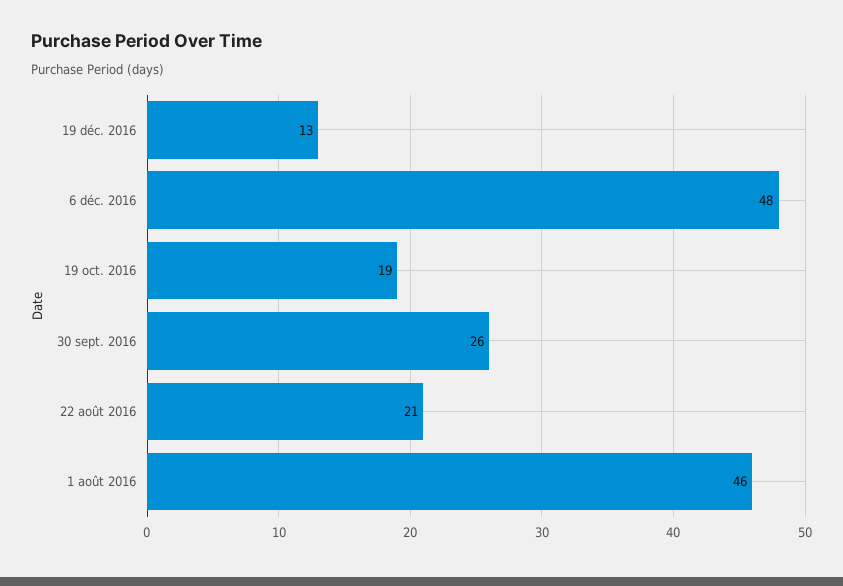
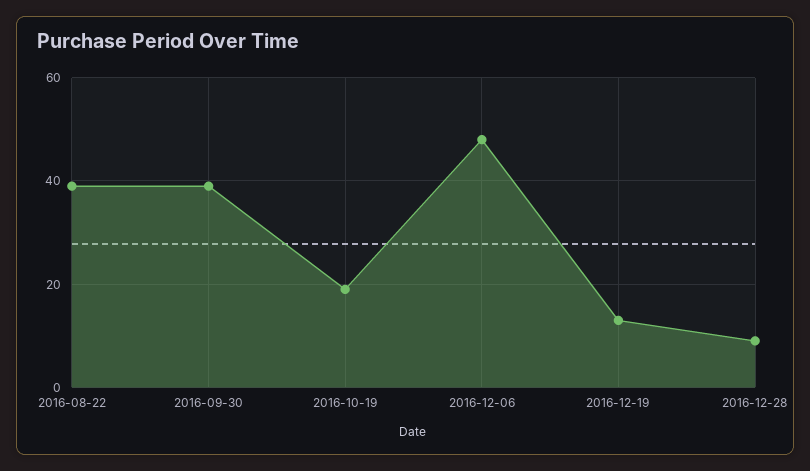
30 sept. 2016: 26 -> 40
22 août 2016: 21 -> 40
1 août 2016: 46 -> none
2016-12-28: none -> 10

